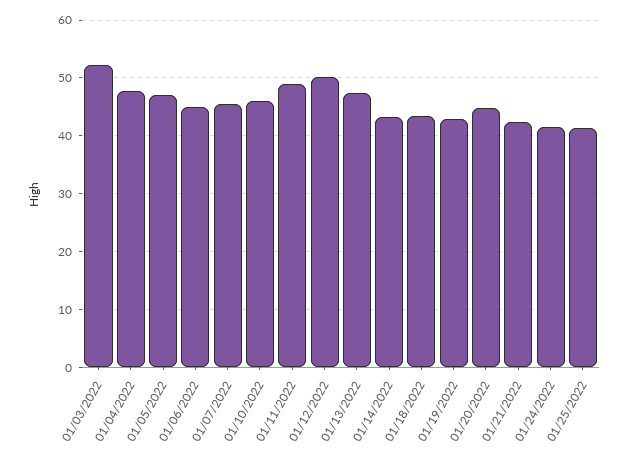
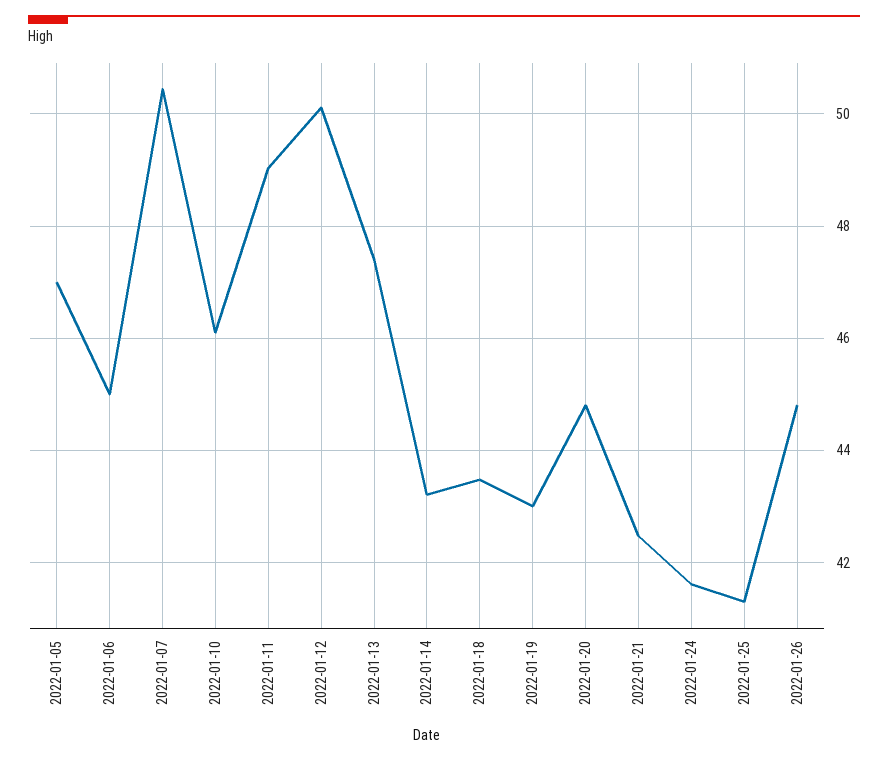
01/03/2022: 52 -> none
01/04/2022: 48 -> none
01/07/2022: 46 -> 50.4
2022-01-26: none -> 44.8

